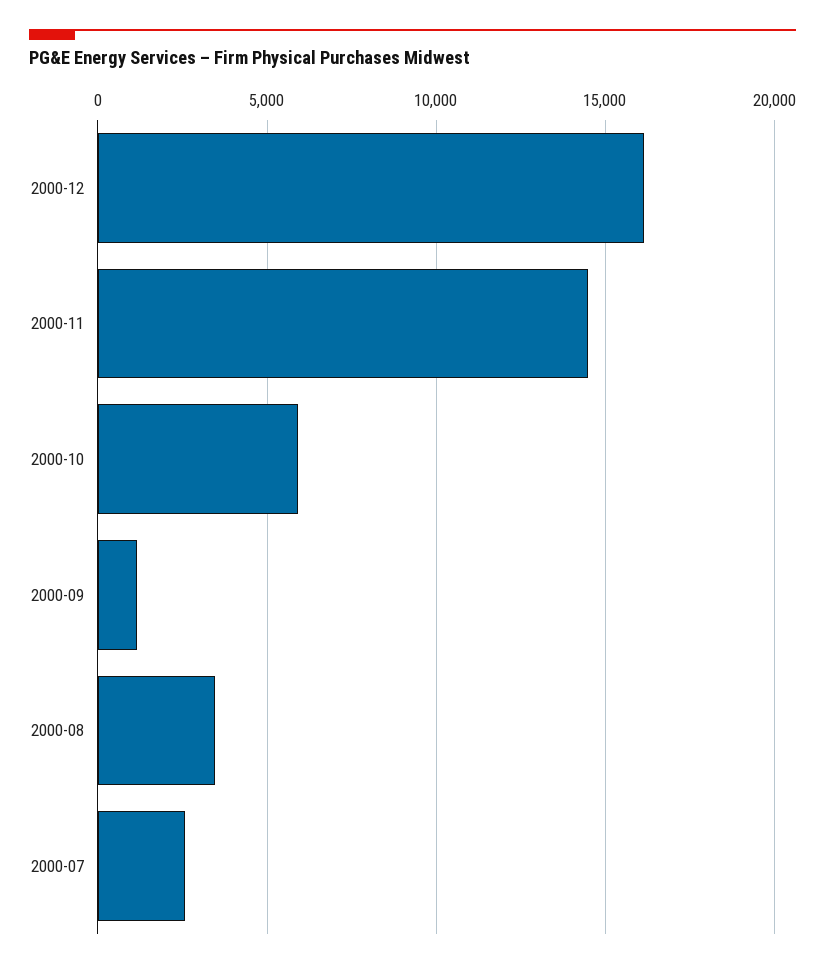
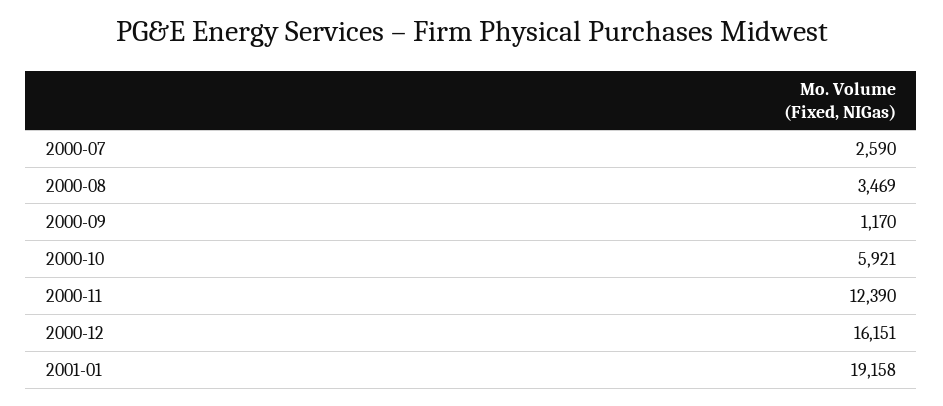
2000-11: 14500 -> 12390
2001-01: none -> 19158

